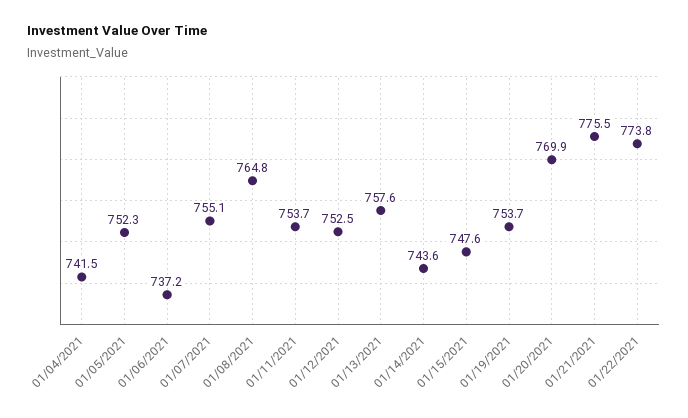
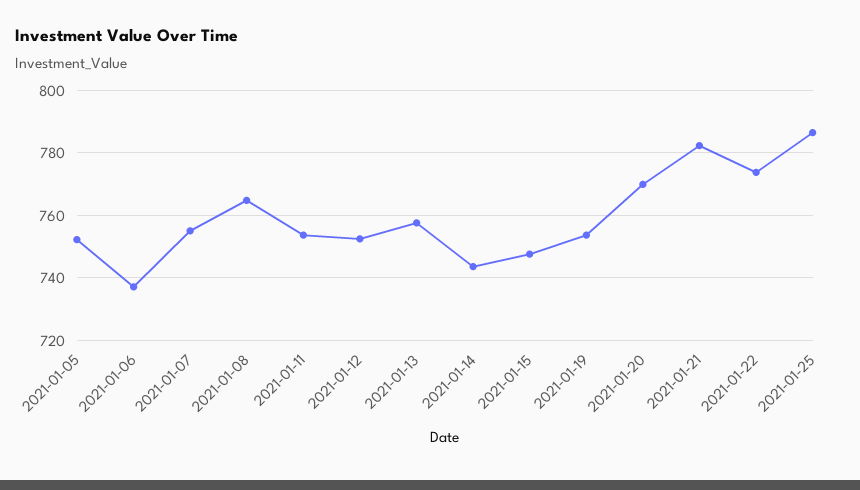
01/04/2021: 741.5 -> none
01/21/2021: 775.5 -> 782
2021-01-25: none -> 786

